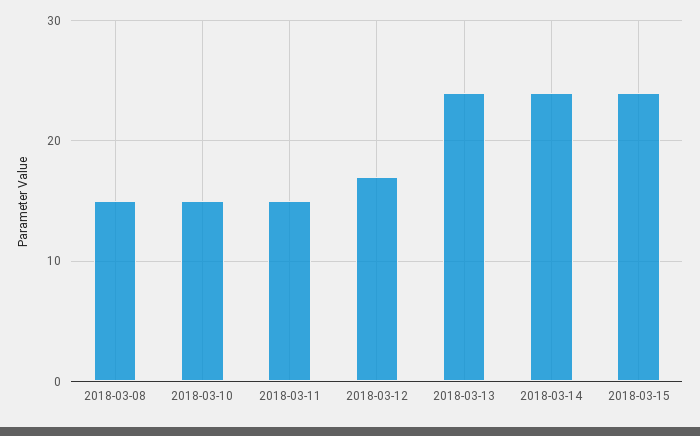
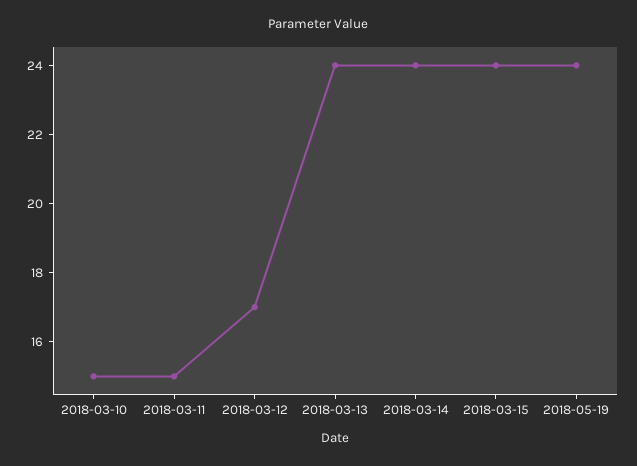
2018-03-08: 15 -> none
2018-05-19: none -> 24

